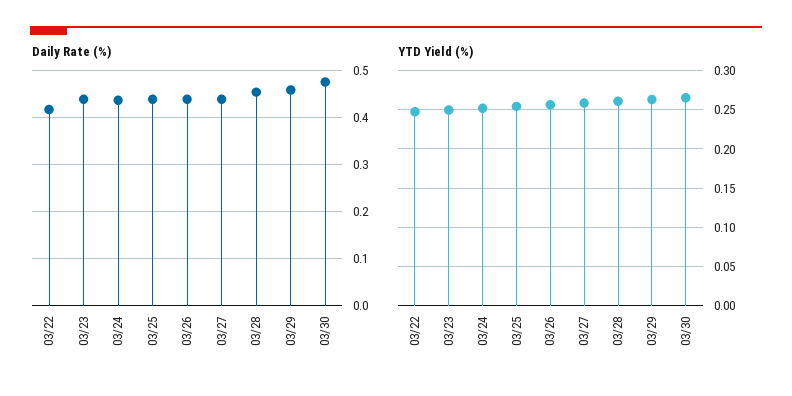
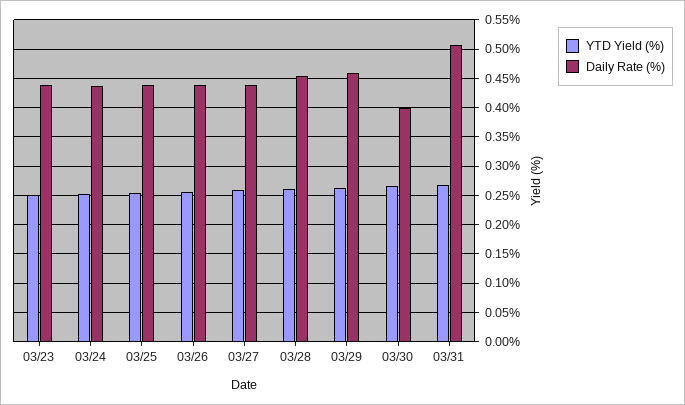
Daily Rate (%), 03/22: 0.42 -> none
Daily Rate (%), 03/30: 0.48 -> 0.4
YTD Yield (%), 03/22: 0.25 -> none
YTD Yield (%), 03/31: none -> 0.275
Daily Rate (%), 03/31: none -> 0.5

